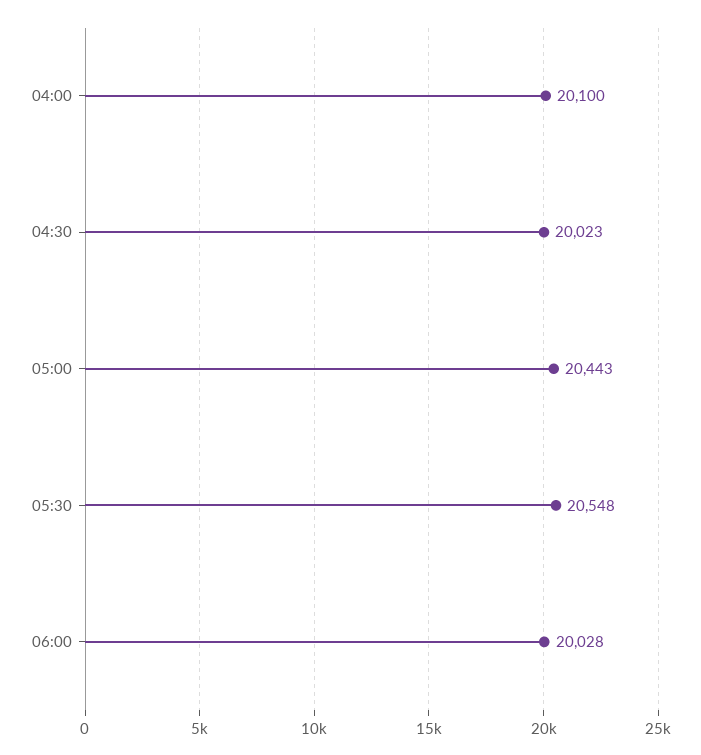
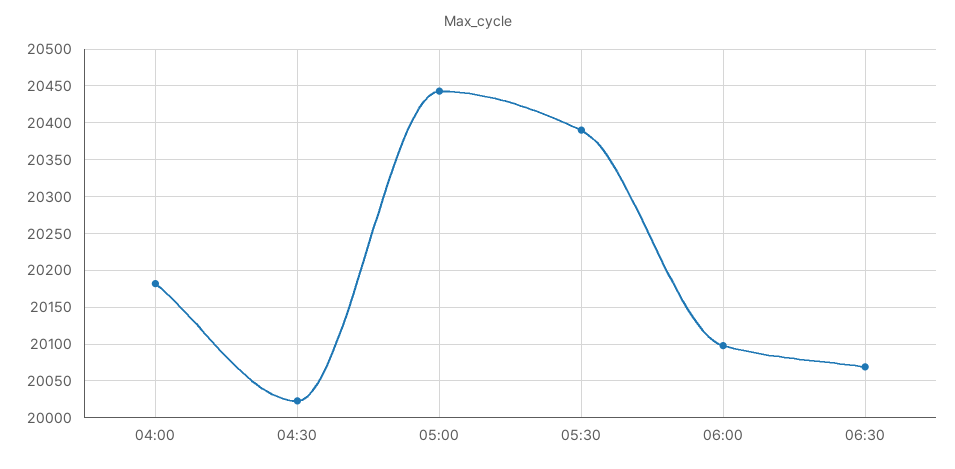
04:00: 20100 -> 20180
05:30: 20548 -> 20390
06:00: 20028 -> 20100
06:30: none -> 20070

